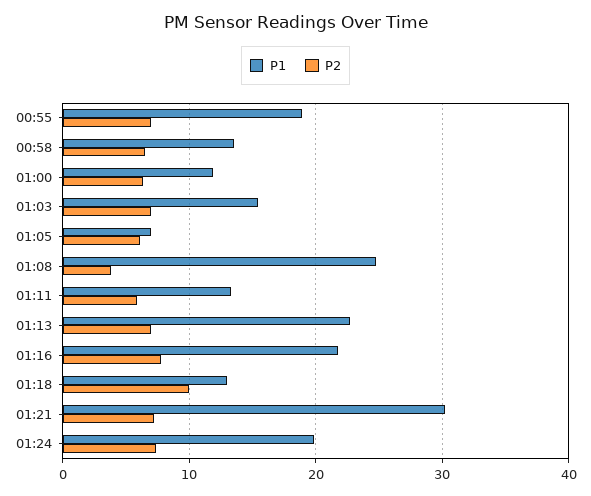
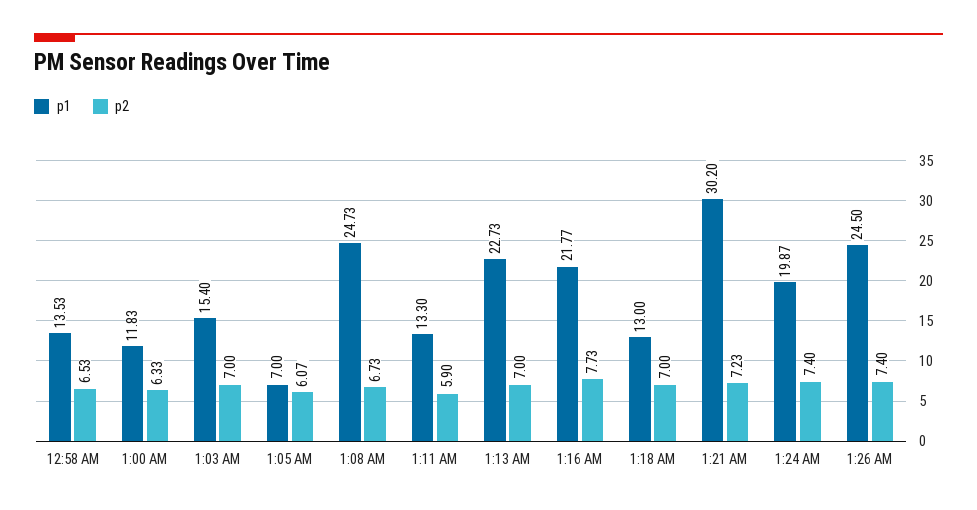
P1, 00:55: 19 -> none
P2, 00:55: 7 -> none
P2, 01:08: 4 -> 6.73
P2, 01:18: 10 -> 7
P1, 1:26 AM: none -> 24.5
P2, 1:26 AM: none -> 7.4

